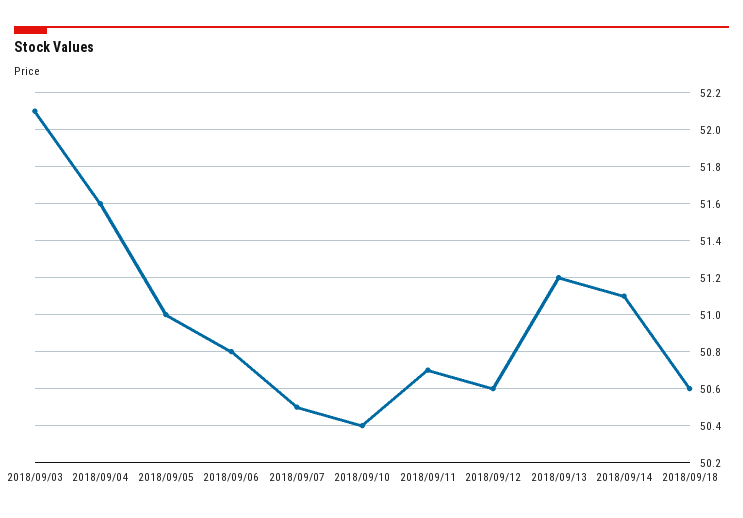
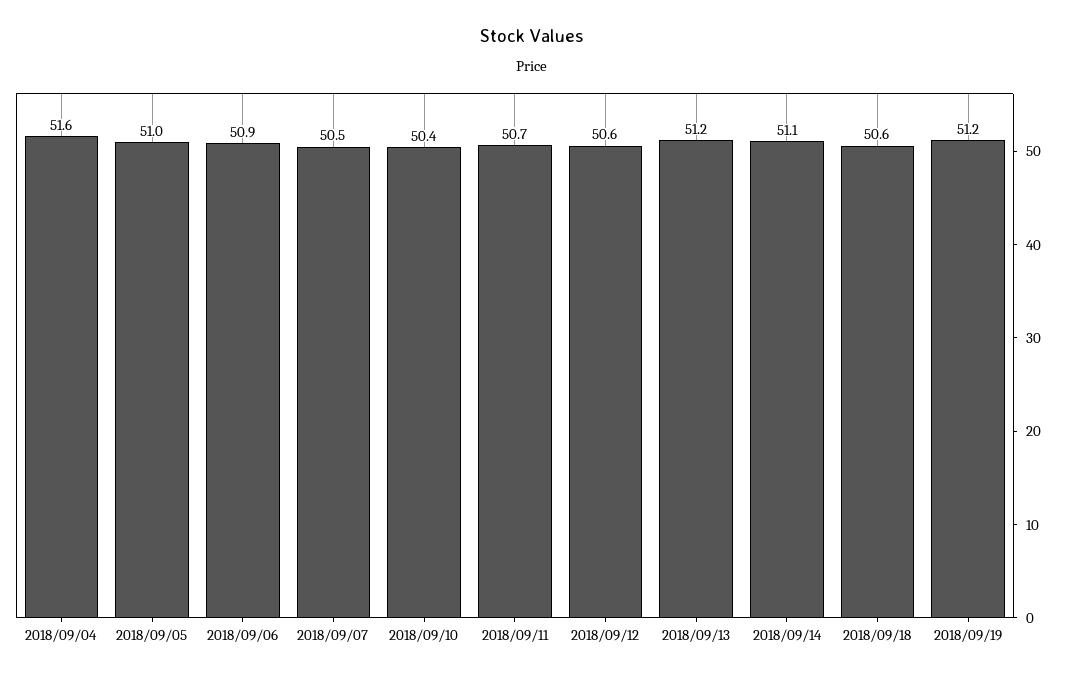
2018/09/03: 52.1 -> none
2018/09/06: 50.8 -> 50.9
2018/09/19: none -> 51.2

